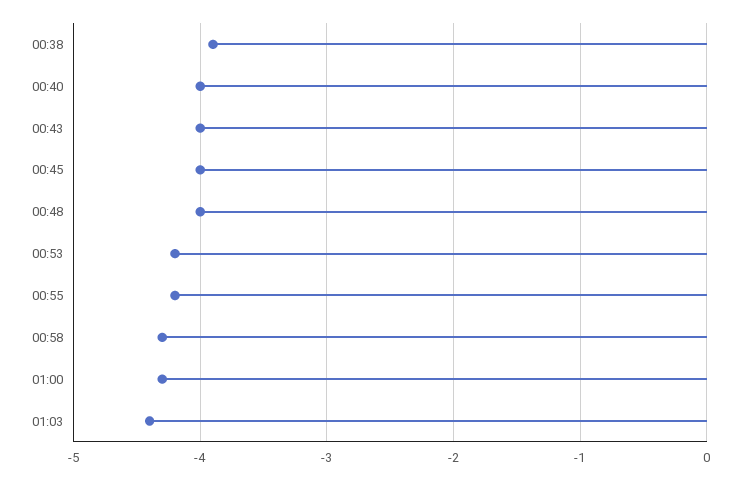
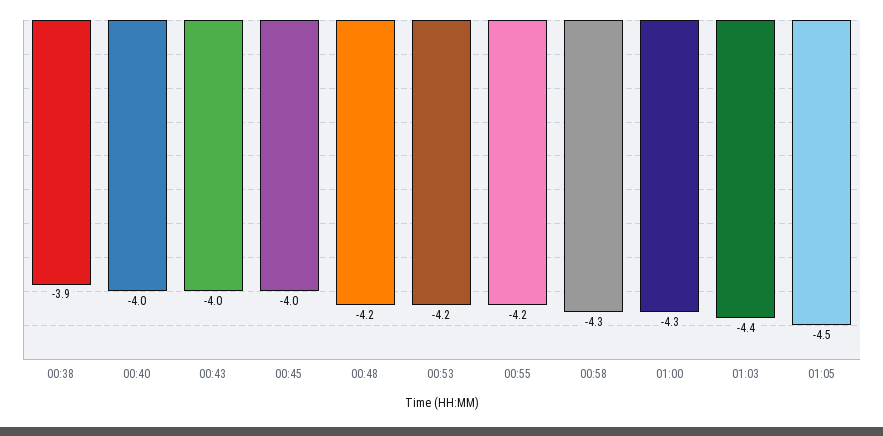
00:48: -4 -> -4.2
01:05: none -> -4.5

